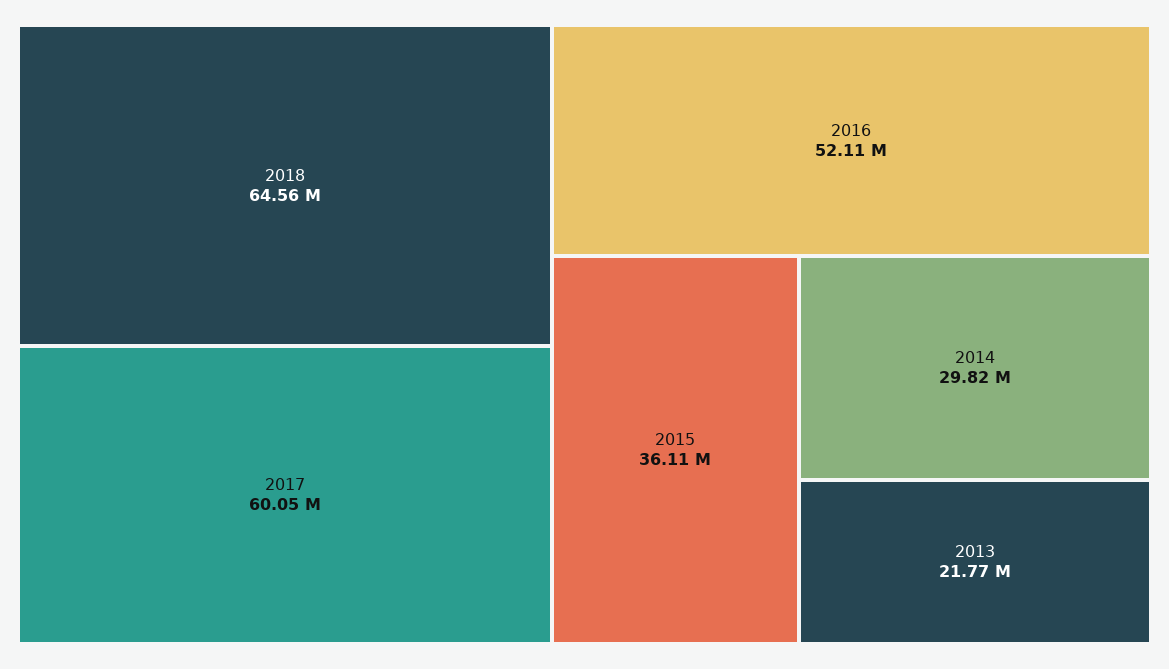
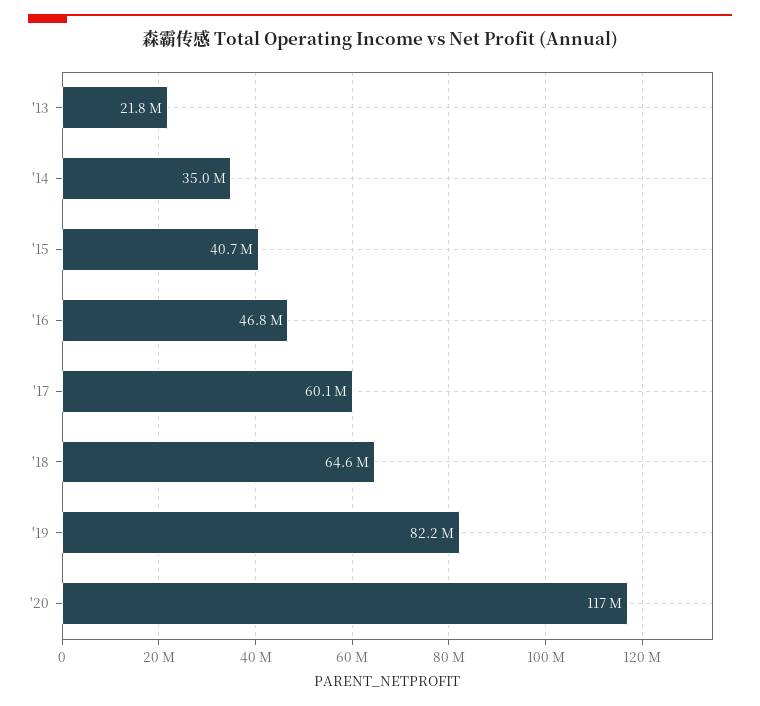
2016: 52110000 -> 46800000
2015: 36110000 -> 40700000
2014: 29820000 -> 35000000
'19: none -> 82200000
'20: none -> 117000000

